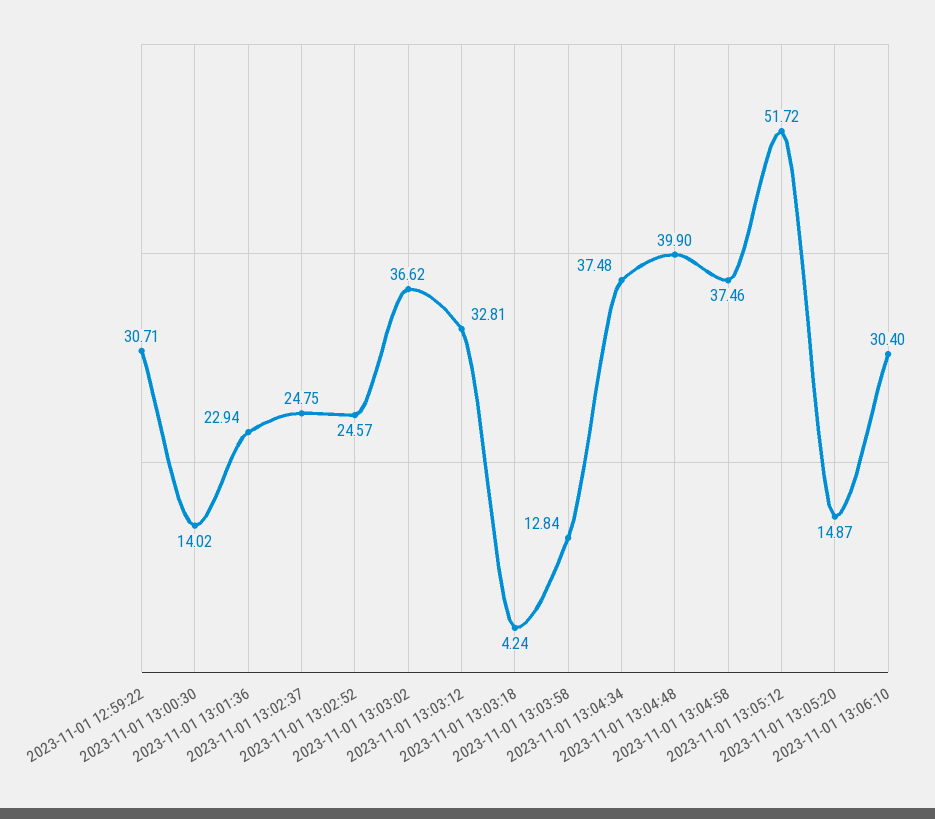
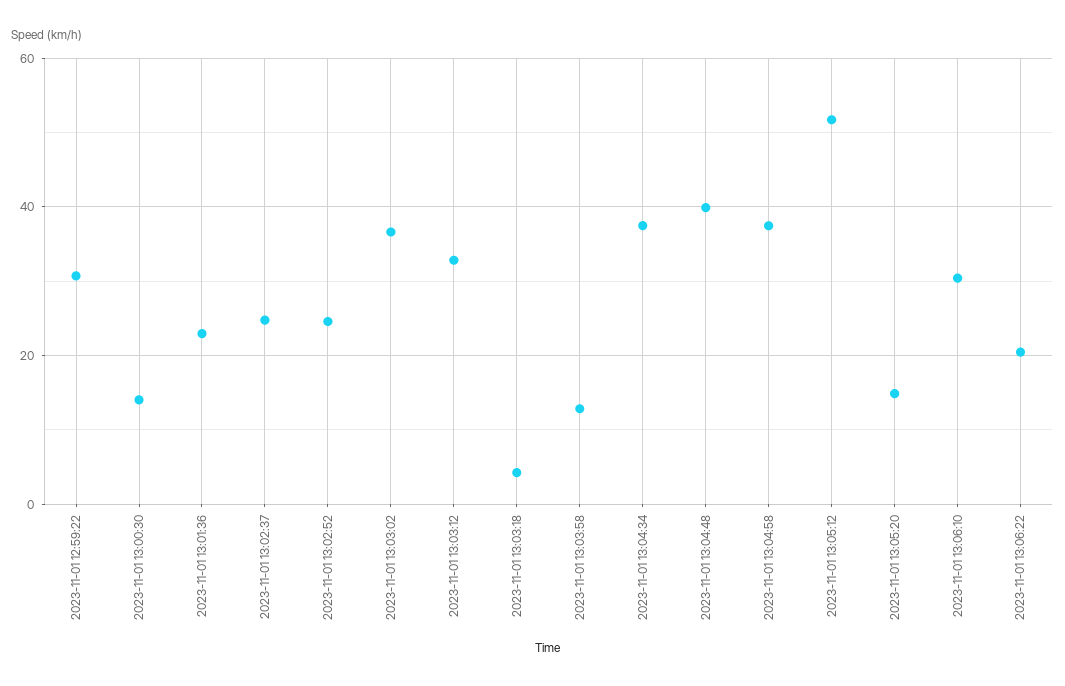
2023-11-01 13:06:22: none -> 20

